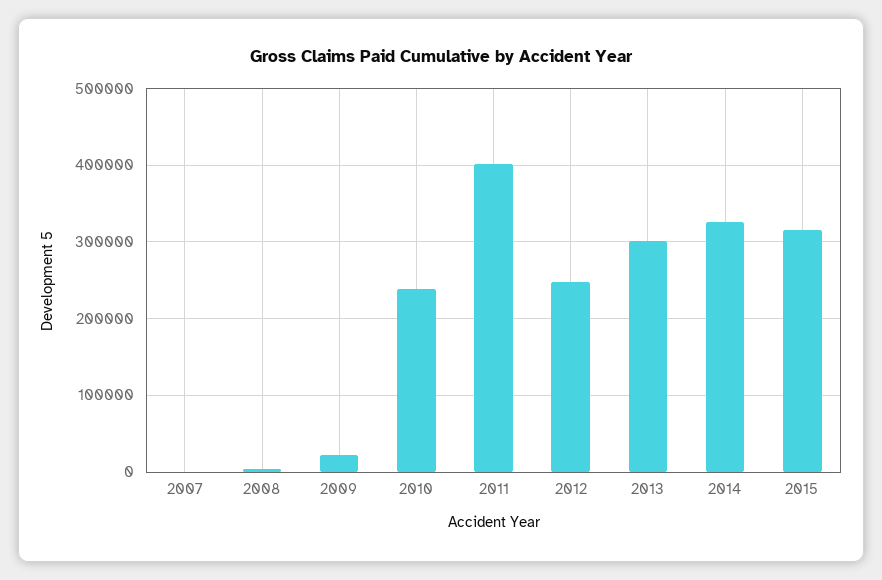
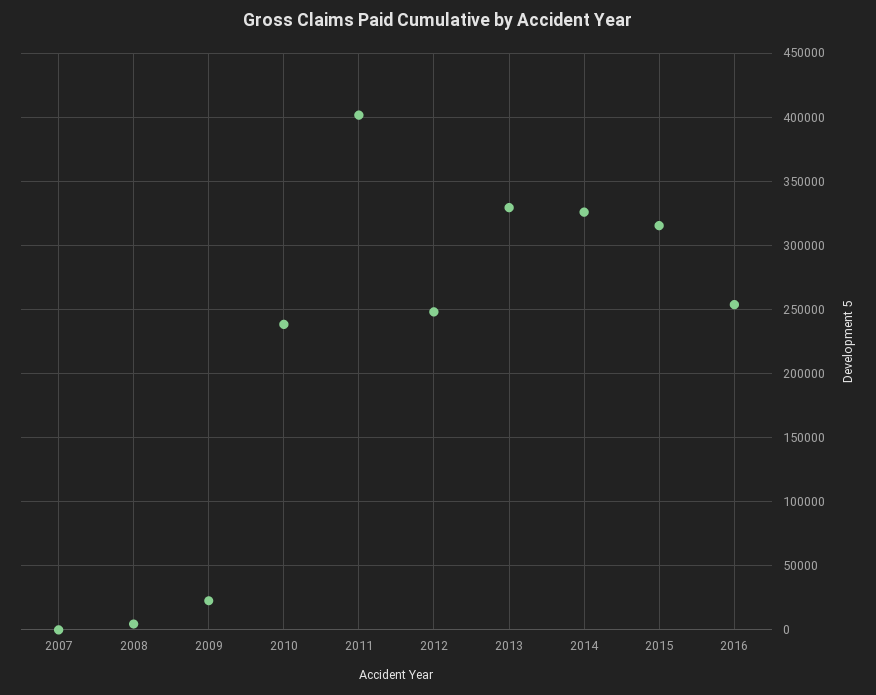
2013: 300000 -> 330000
2016: none -> 255000

